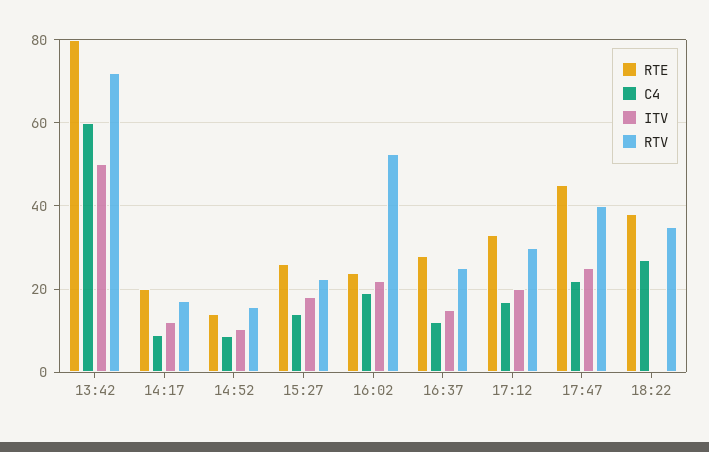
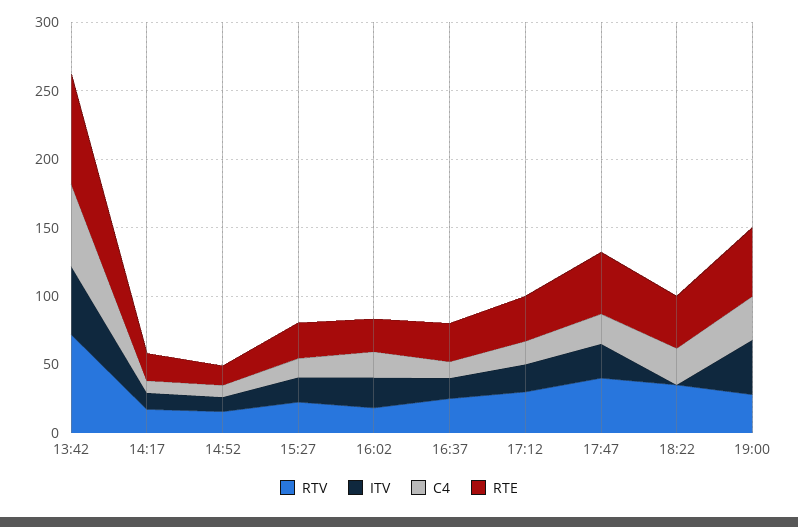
RTV, 16:02: 52 -> 20
RTV, 19:00: none -> 30
ITV, 19:00: none -> 40
C4, 19:00: none -> 30
RTE, 19:00: none -> 50

